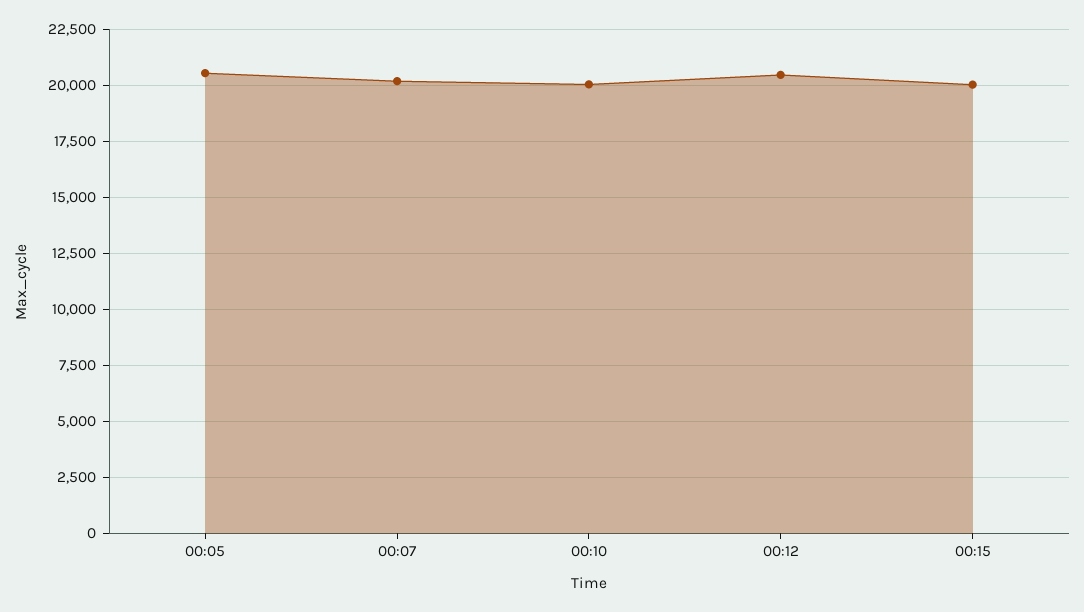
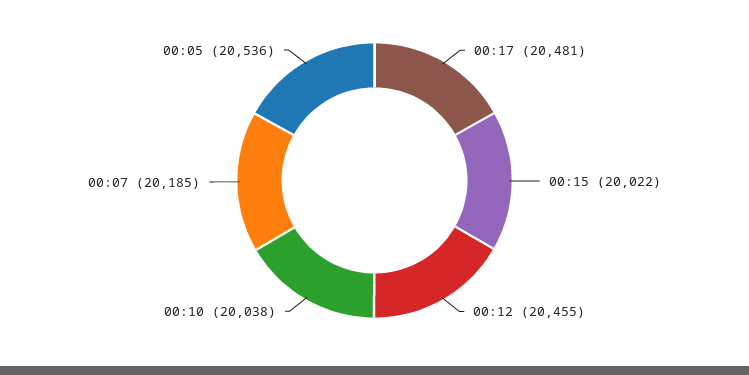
00:17: none -> 20481

